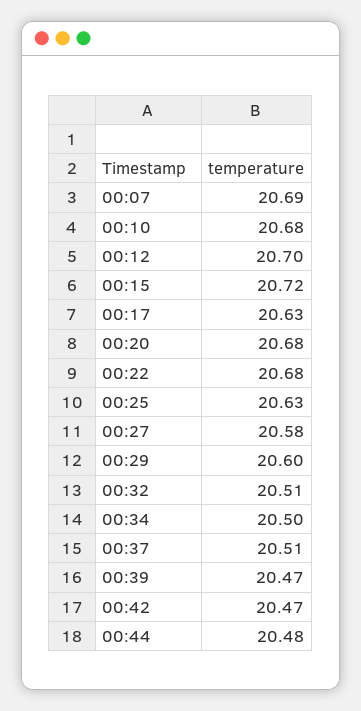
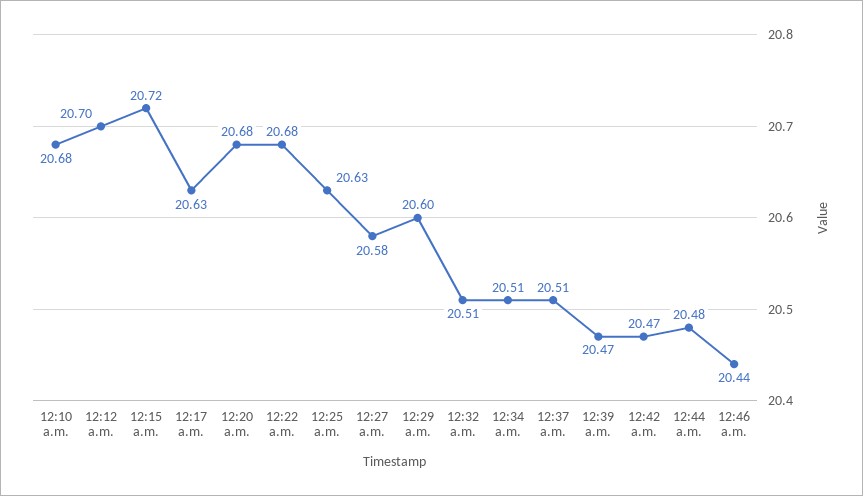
00:07: 20.69 -> none
00:34: 20.5 -> 20.51
12:46 a.m.: none -> 20.44

